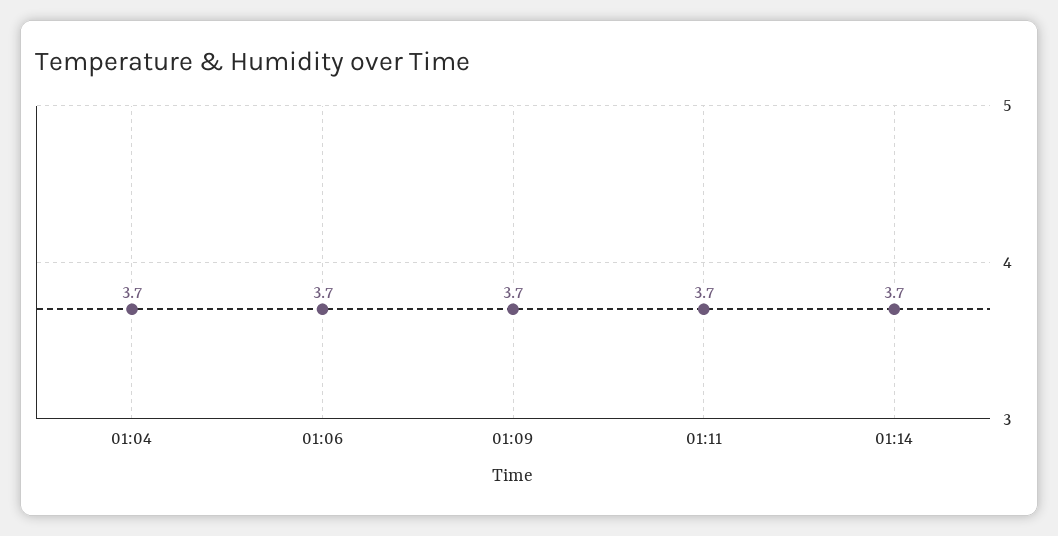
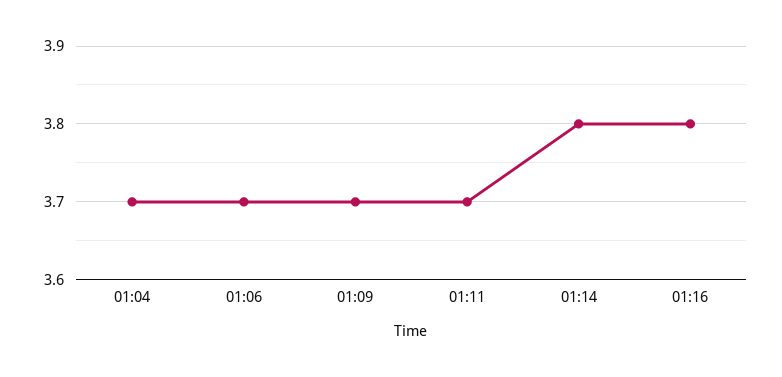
01:14: 3.7 -> 3.8
01:16: none -> 3.8

